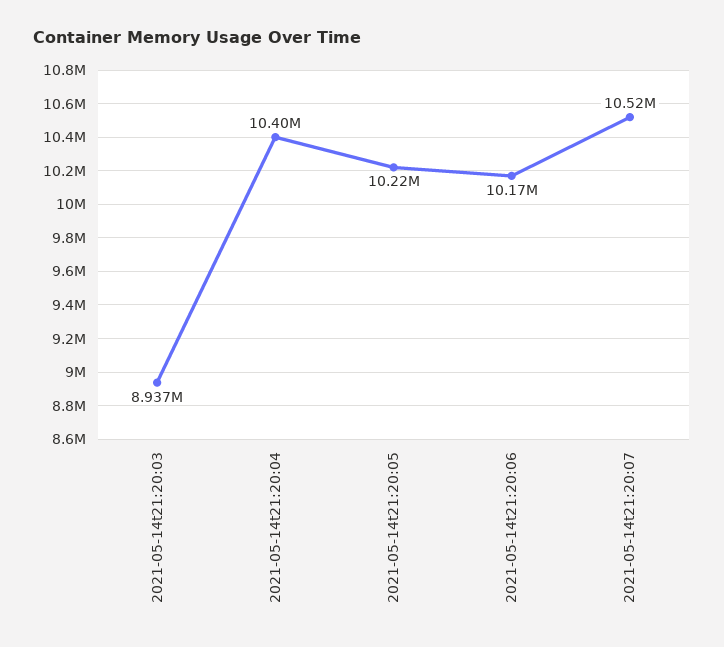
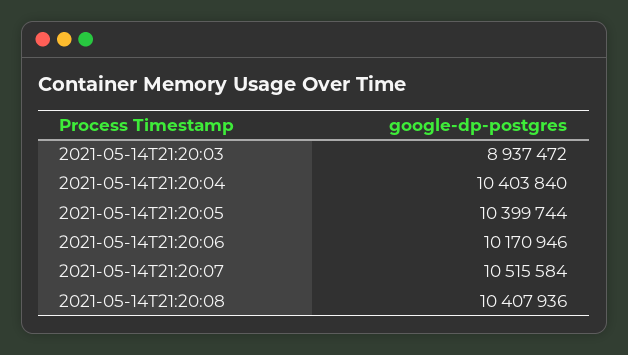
2021-05-14t21:20:05: 10220000 -> 10399744
2021-05-14T21:20:08: none -> 10407936

